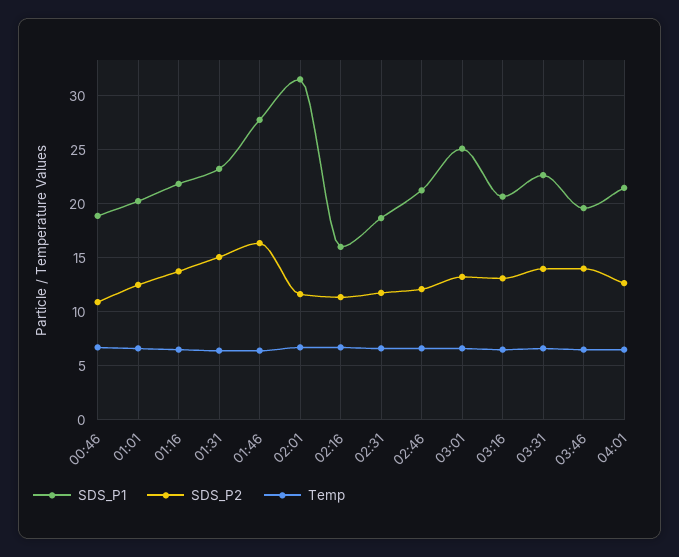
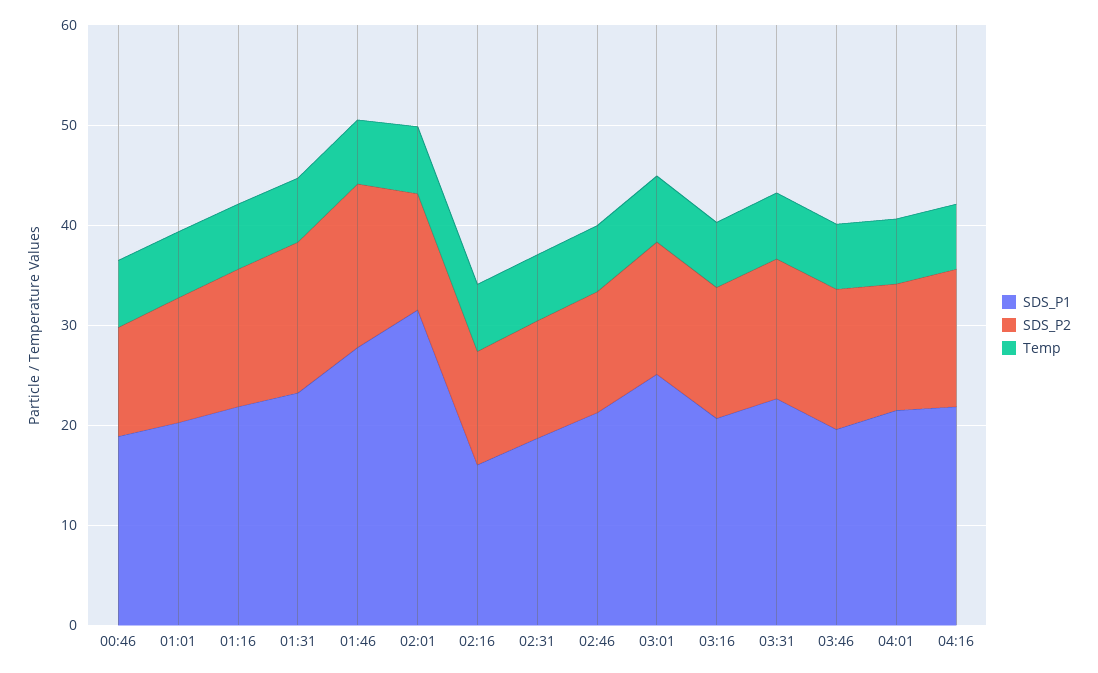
SDS_P1, 04:16: none -> 22
SDS_P2, 04:16: none -> 14
Temp, 04:16: none -> 6

